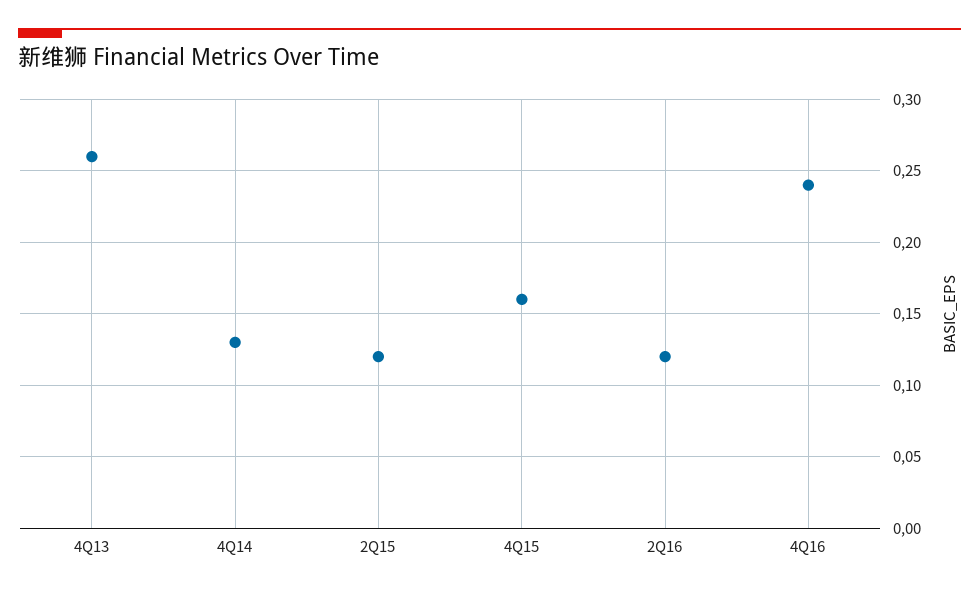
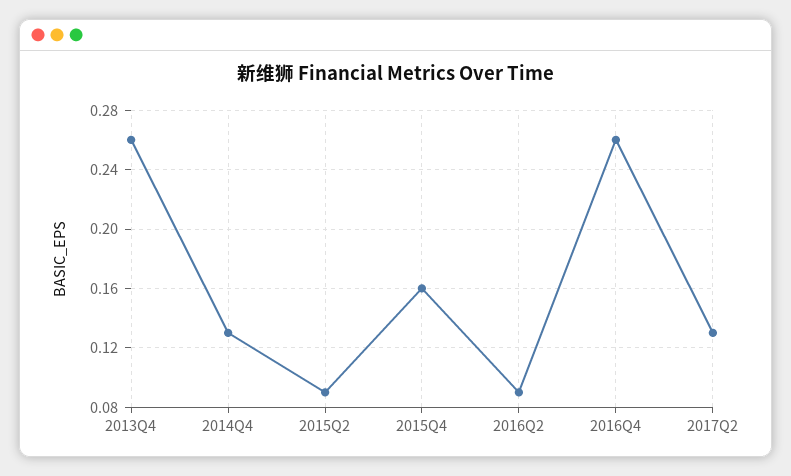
2Q15: 0.12 -> 0.09
2Q16: 0.12 -> 0.09
4Q16: 0.24 -> 0.26
2017Q2: none -> 0.13

